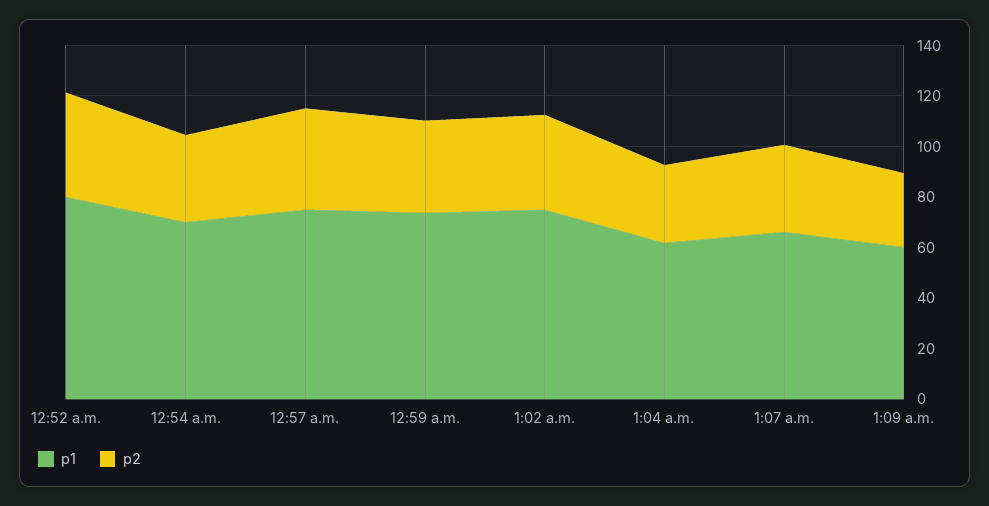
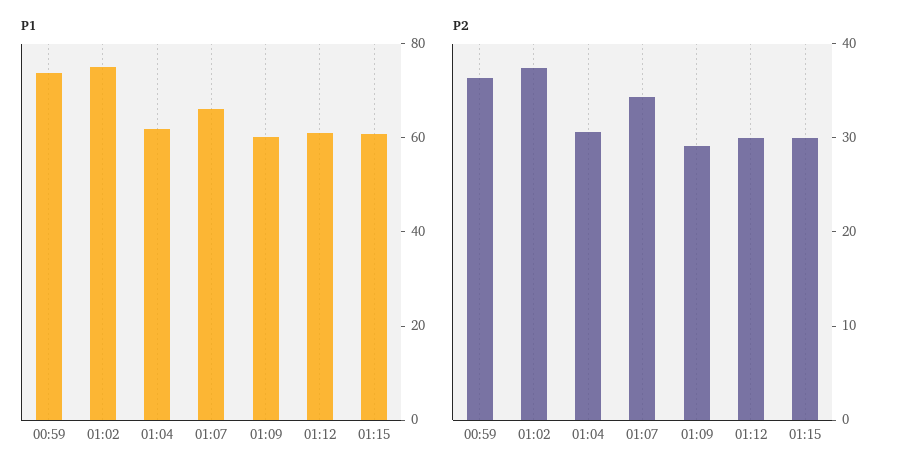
p1, 12:52 a.m.: 80 -> none
p2, 12:52 a.m.: 40 -> none
p1, 12:54 a.m.: 70 -> none
p2, 12:54 a.m.: 35 -> none
p1, 12:57 a.m.: 75 -> none
p2, 12:57 a.m.: 40 -> none
p1, 01:12: none -> 60
p1, 01:15: none -> 60
p2, 01:12: none -> 30
p2, 01:15: none -> 30

